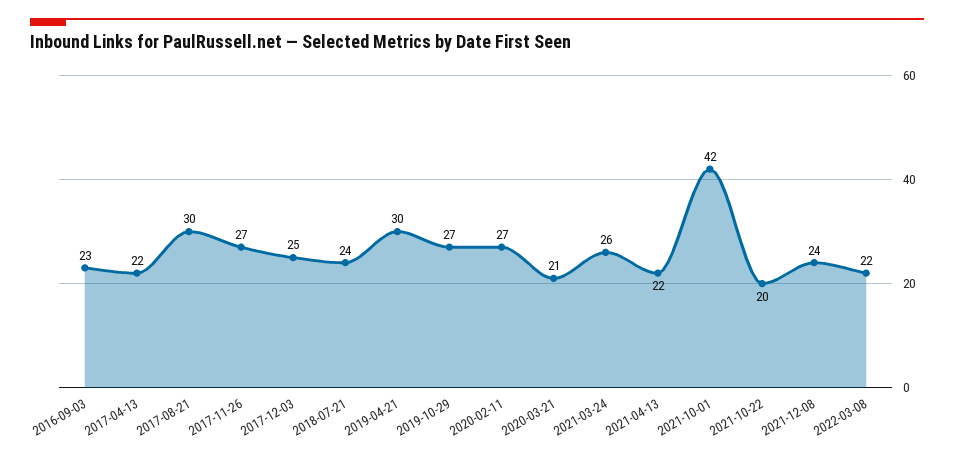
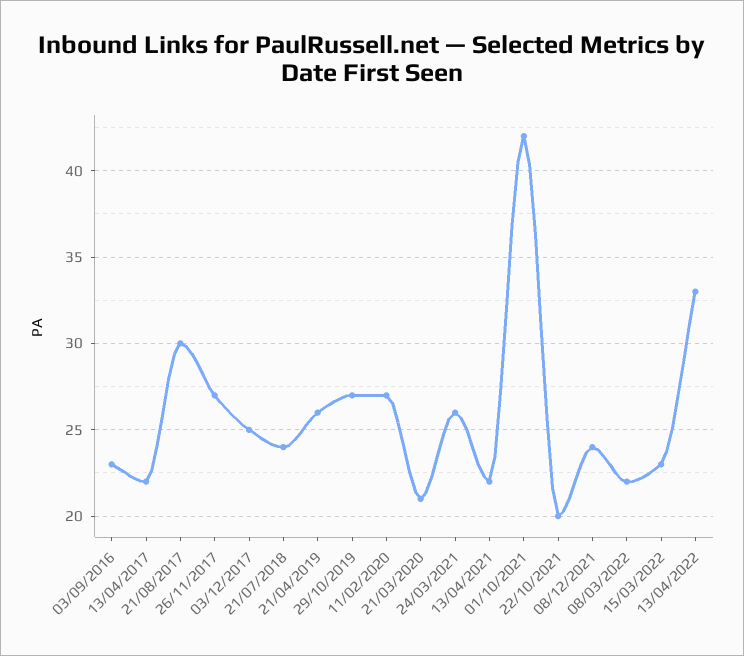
2019-04-21: 30 -> 26
15/03/2022: none -> 23
13/04/2022: none -> 33

